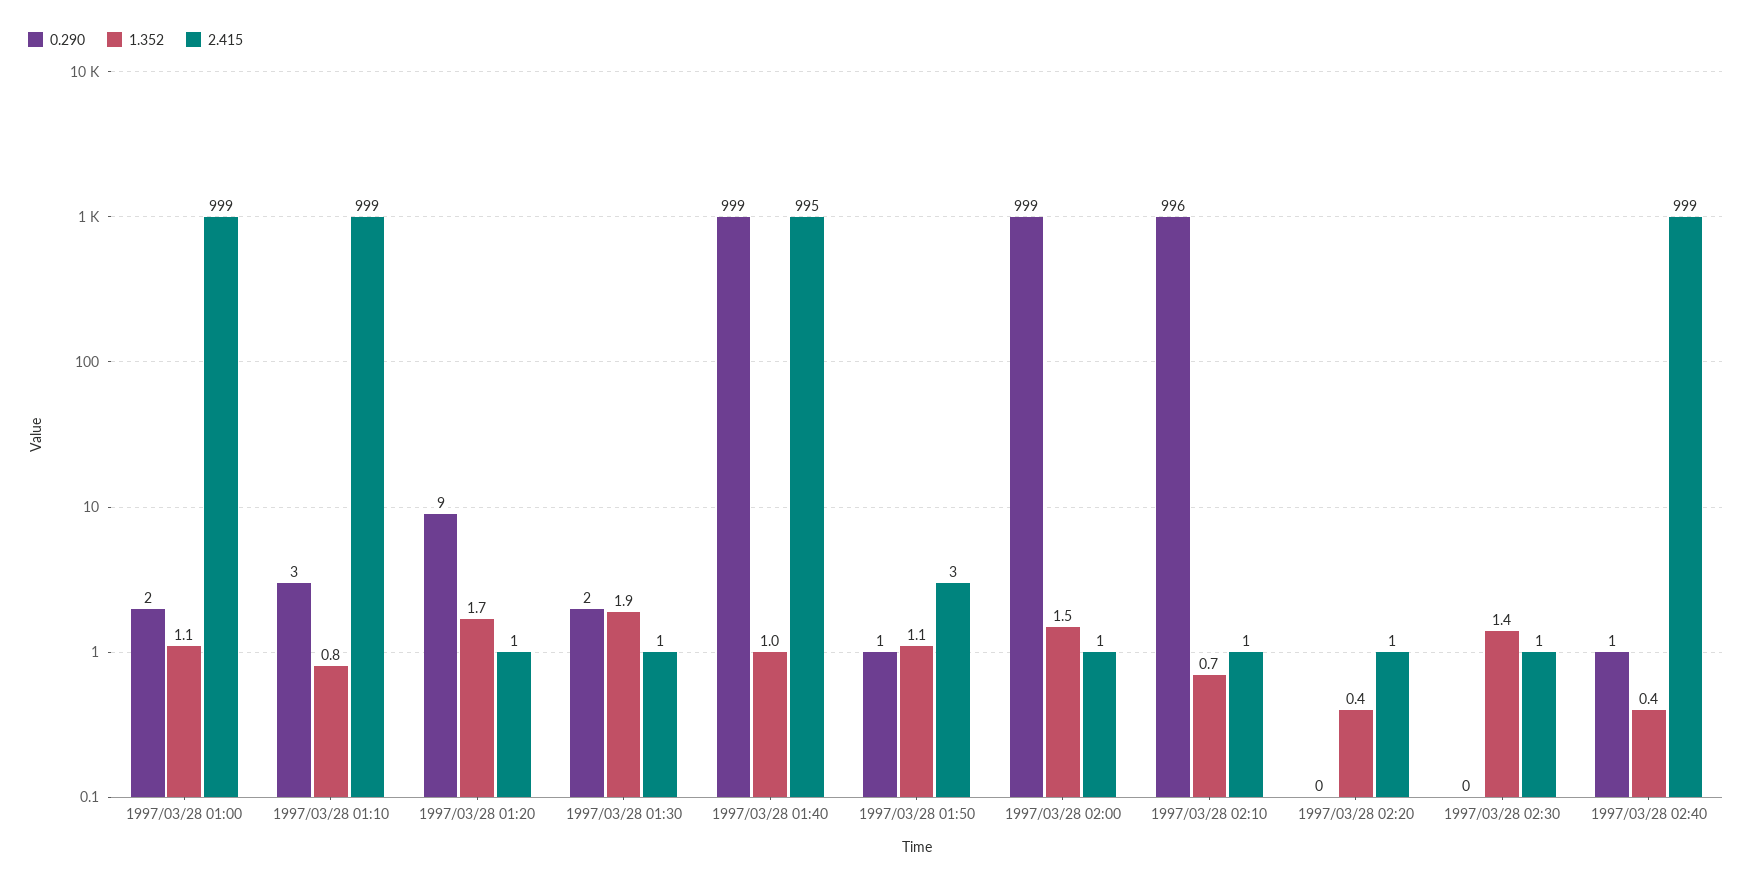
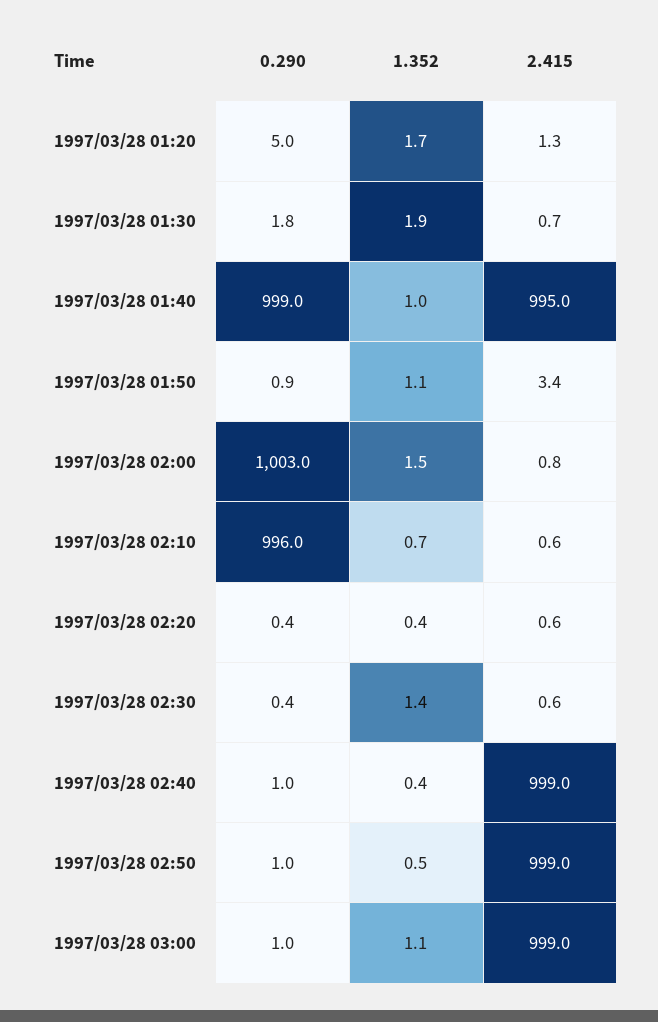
0.290, 1997/03/28 01:00: 2 -> none
1.352, 1997/03/28 01:00: 1.1 -> none
2.415, 1997/03/28 01:00: 999 -> none
0.290, 1997/03/28 01:10: 3 -> none
1.352, 1997/03/28 01:10: 0.8 -> none
2.415, 1997/03/28 01:10: 999 -> none
0.290, 1997/03/28 01:20: 9 -> 5
0.290, 1997/03/28 02:00: 999 -> 1003
0.290, 1997/03/28 02:50: none -> 1
1.352, 1997/03/28 02:50: none -> 0.5
2.415, 1997/03/28 02:50: none -> 999
0.290, 1997/03/28 03:00: none -> 1
1.352, 1997/03/28 03:00: none -> 1.1
2.415, 1997/03/28 03:00: none -> 999

